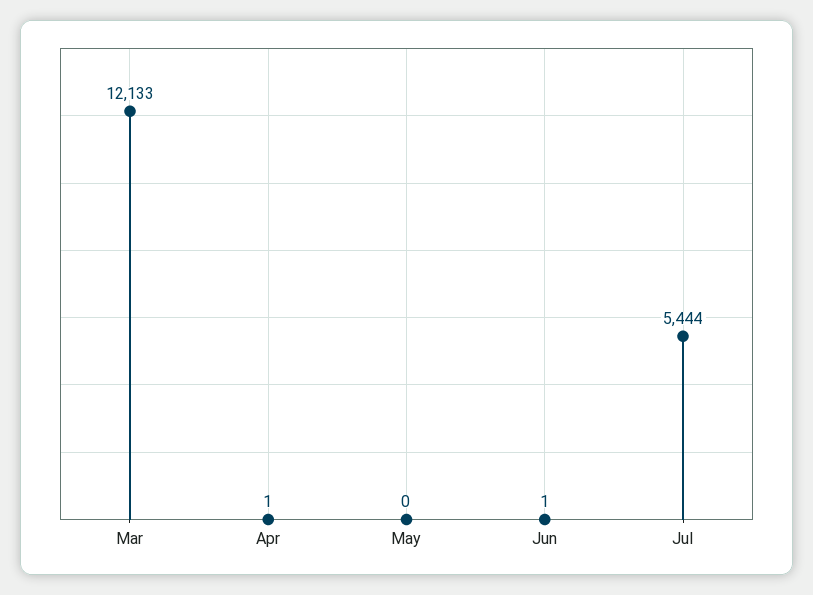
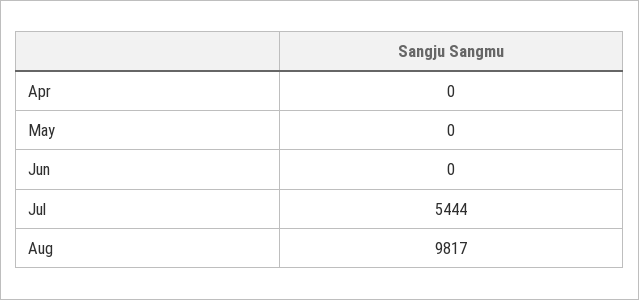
Mar: 12133 -> none
Apr: 1 -> 0
Jun: 1 -> 0
Aug: none -> 9817

